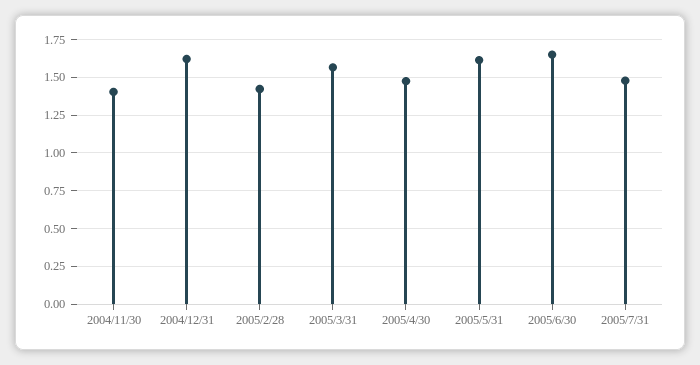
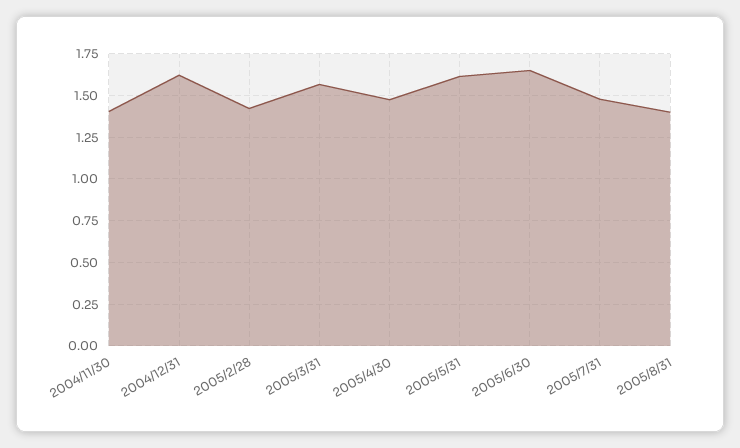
2005/8/31: none -> 1.4

